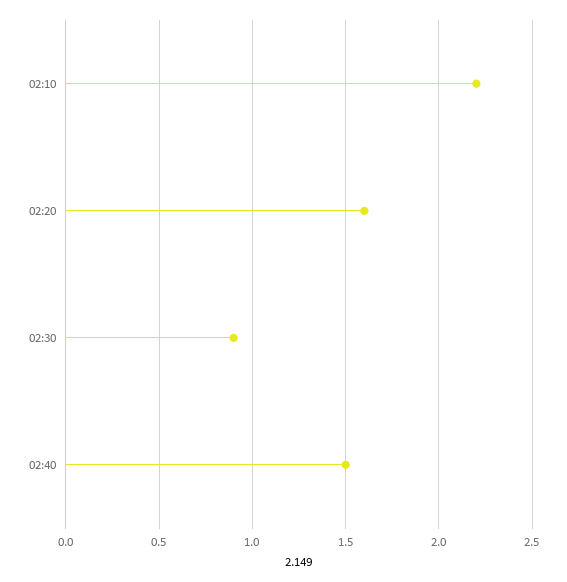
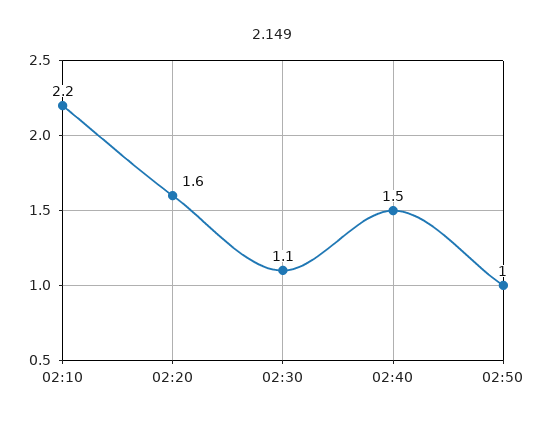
02:30: 0.9 -> 1.1
02:50: none -> 1

